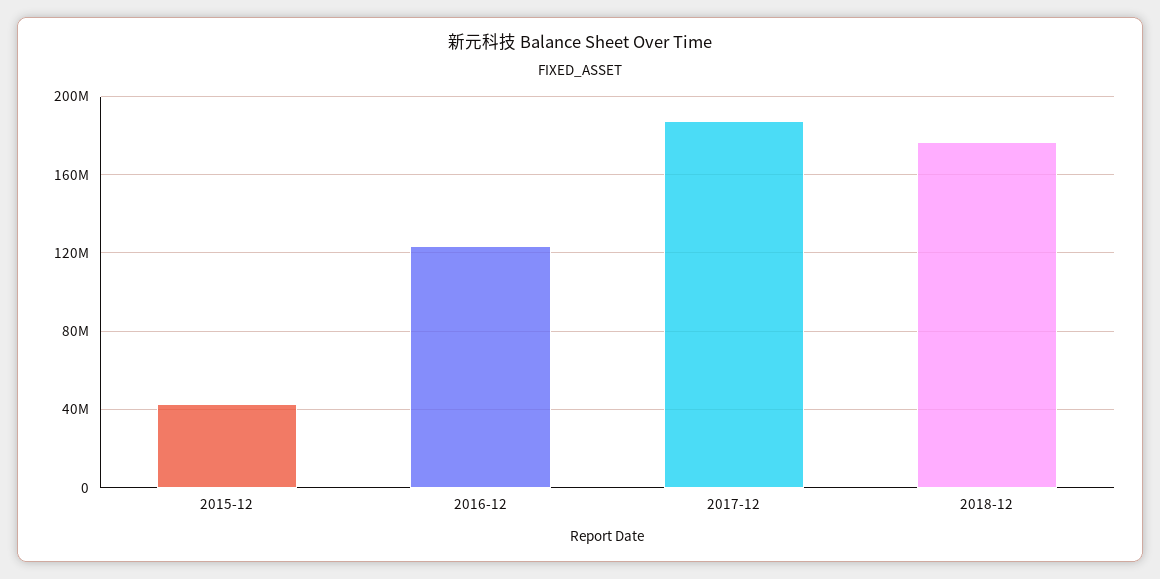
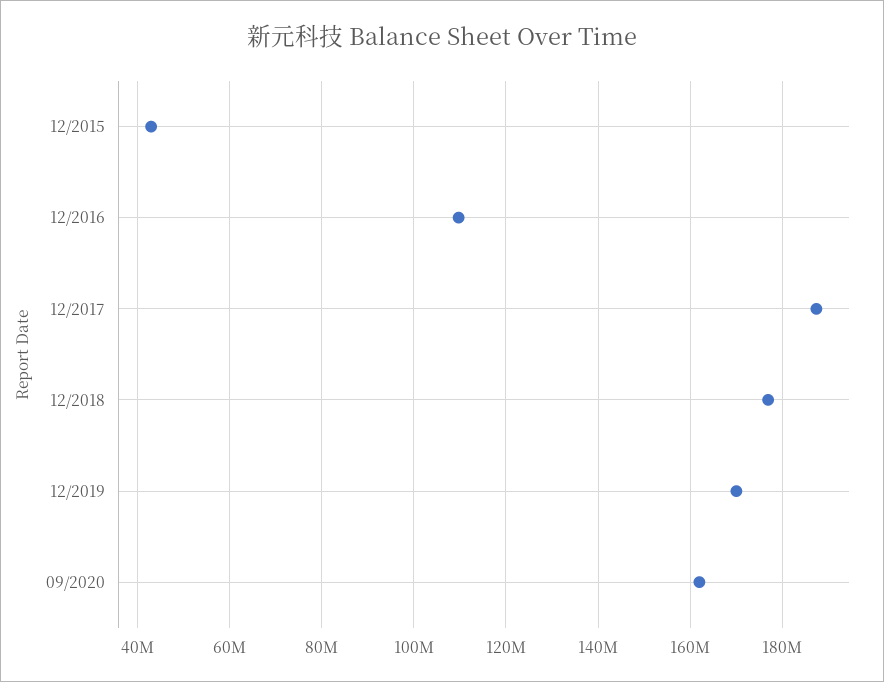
2016-12: 125000000 -> 110000000
12/2019: none -> 170000000
09/2020: none -> 162000000

